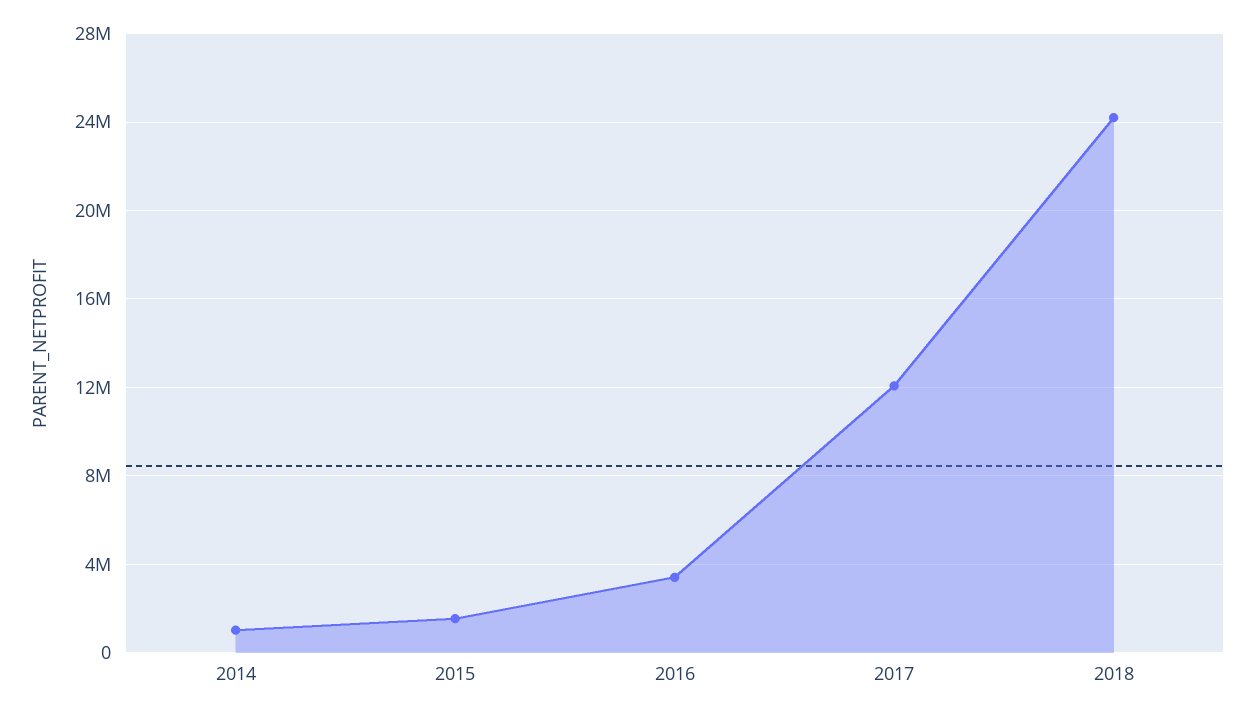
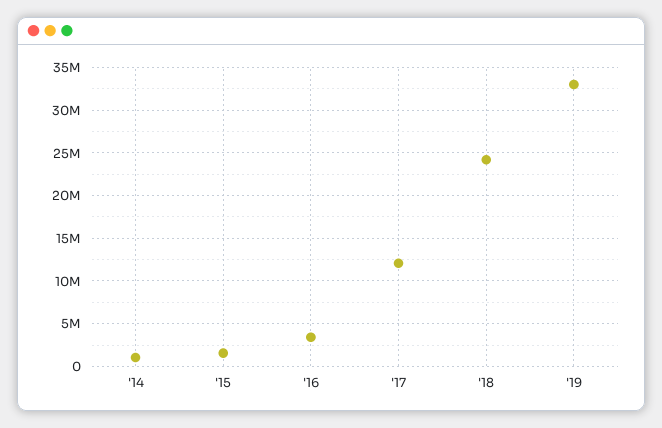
'19: none -> 33000000

